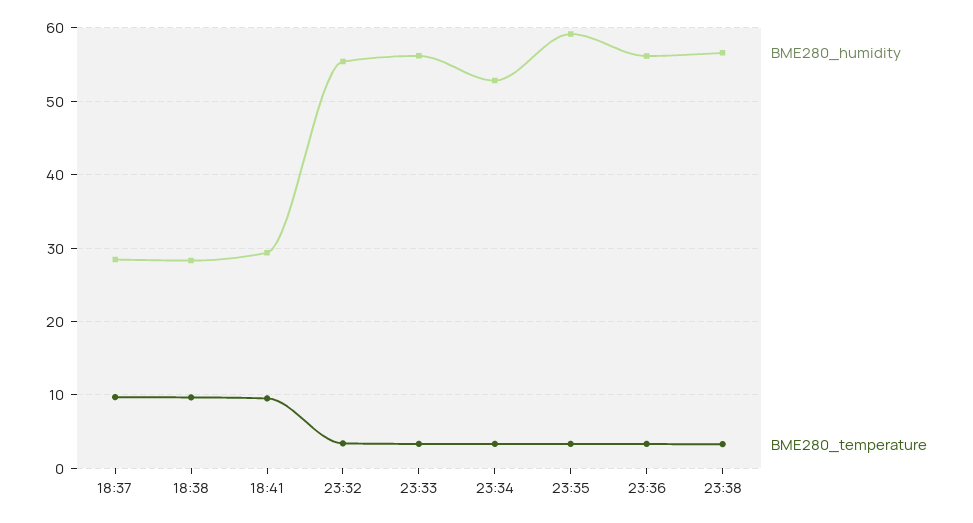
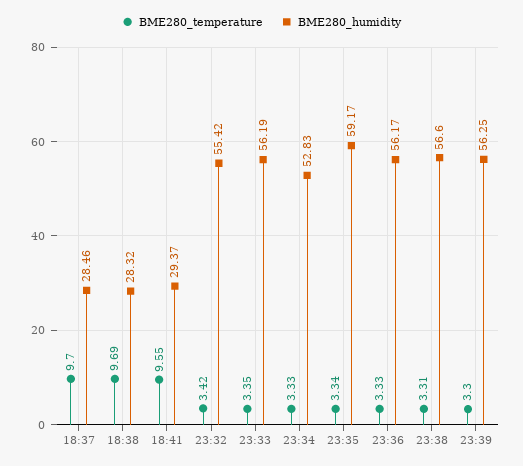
BME280_temperature, 23:39: none -> 3.3
BME280_humidity, 23:39: none -> 56.25

